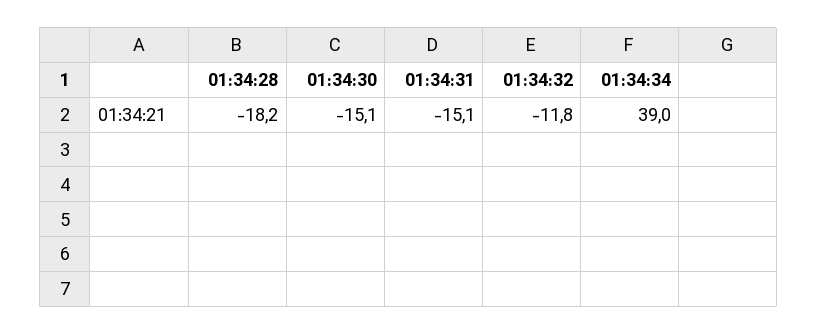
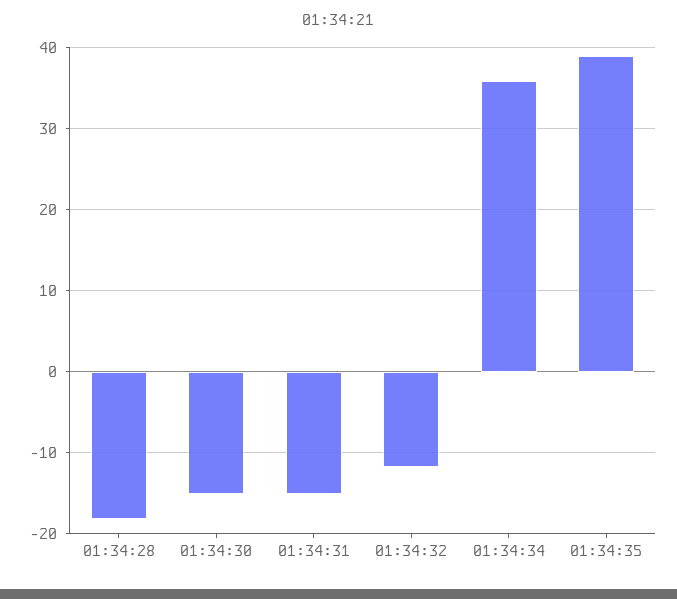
01:34:34: 39 -> 36
01:34:35: none -> 39

